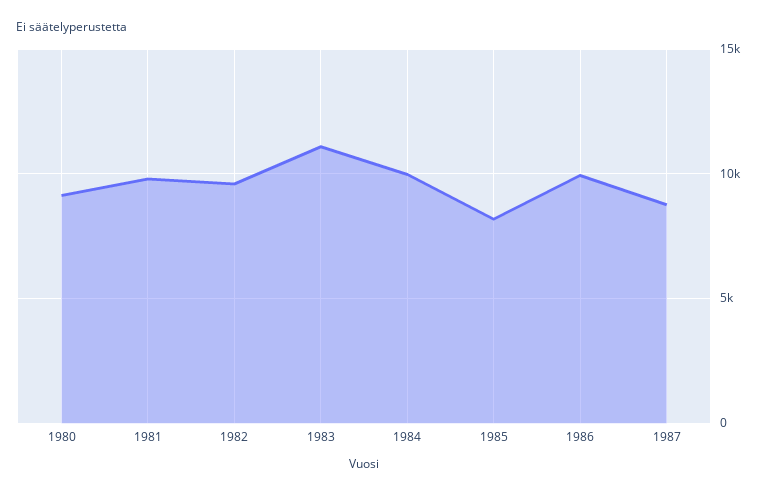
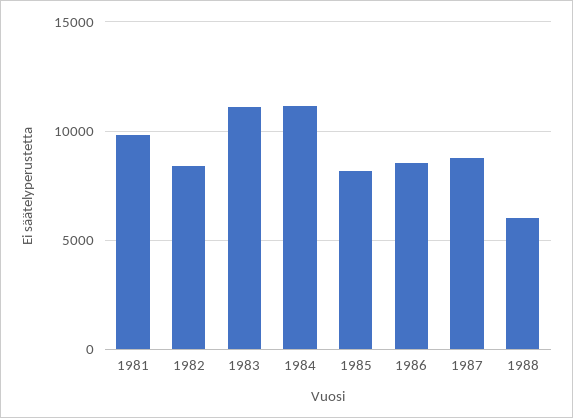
1980: 9000 -> none
1982: 9500 -> 8500
1984: 10000 -> 11000
1986: 10000 -> 8500
1988: none -> 6000

